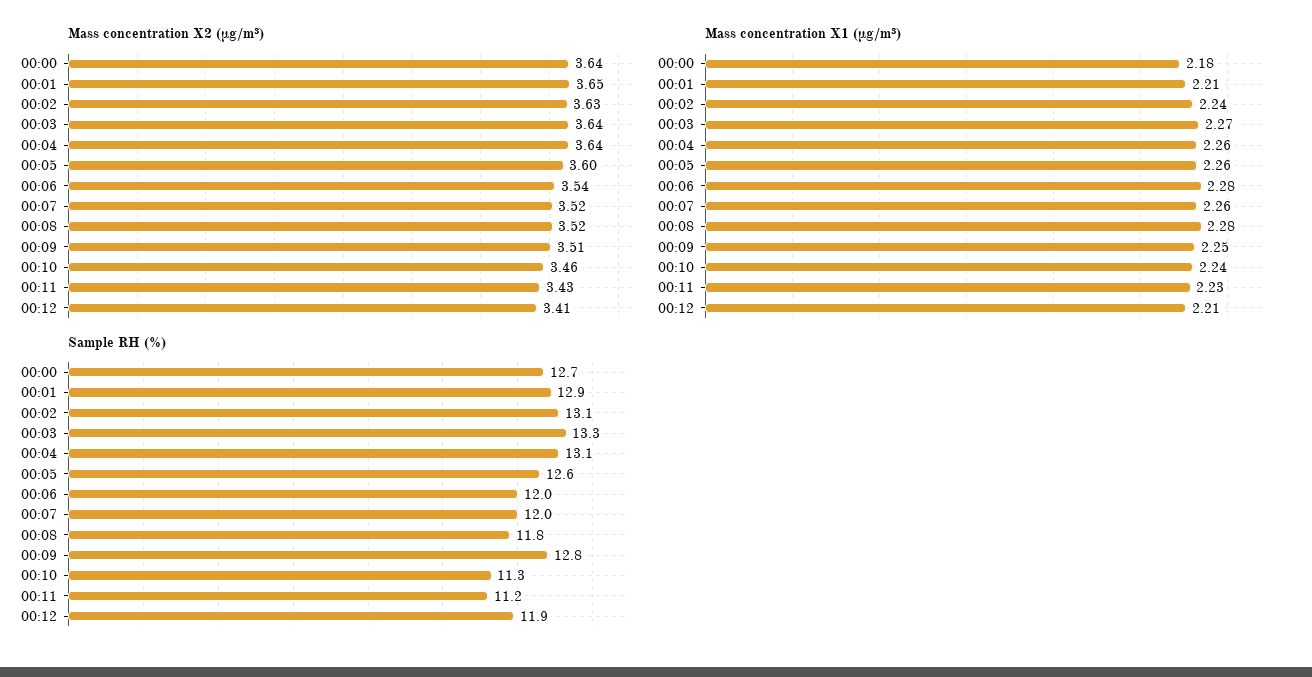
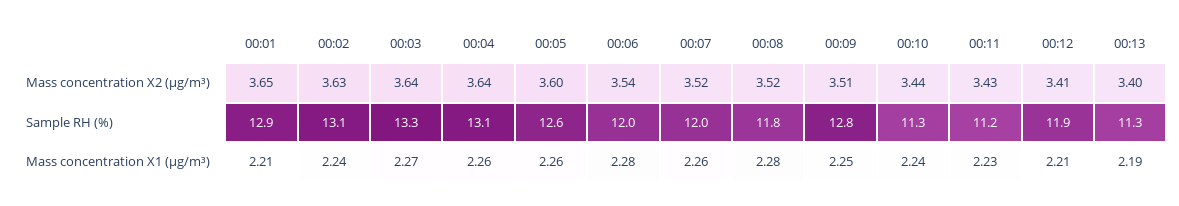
Mass concentration X2 (μg/m³), 00:00: 3.64 -> none
Mass concentration X2 (μg/m³), 00:10: 3.46 -> 3.44
Mass concentration X1 (μg/m³), 00:00: 2.18 -> none
Sample RH (%), 00:00: 12.7 -> none
Mass concentration X2 (μg/m³), 00:13: none -> 3.4
Sample RH (%), 00:13: none -> 11.3
Mass concentration X1 (μg/m³), 00:13: none -> 2.19

